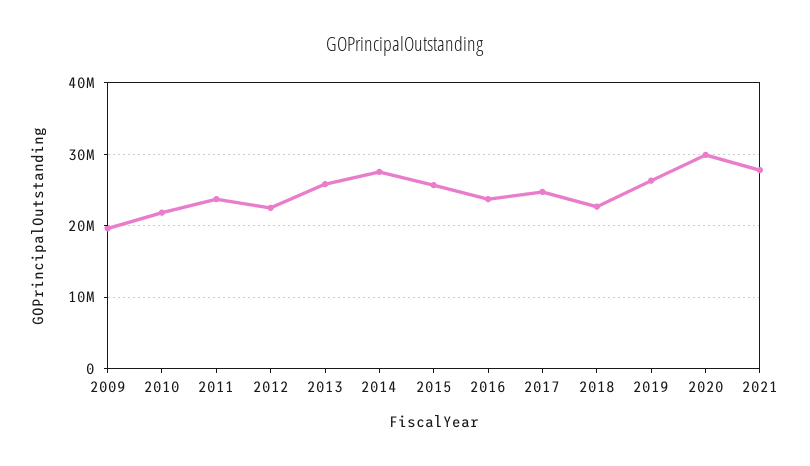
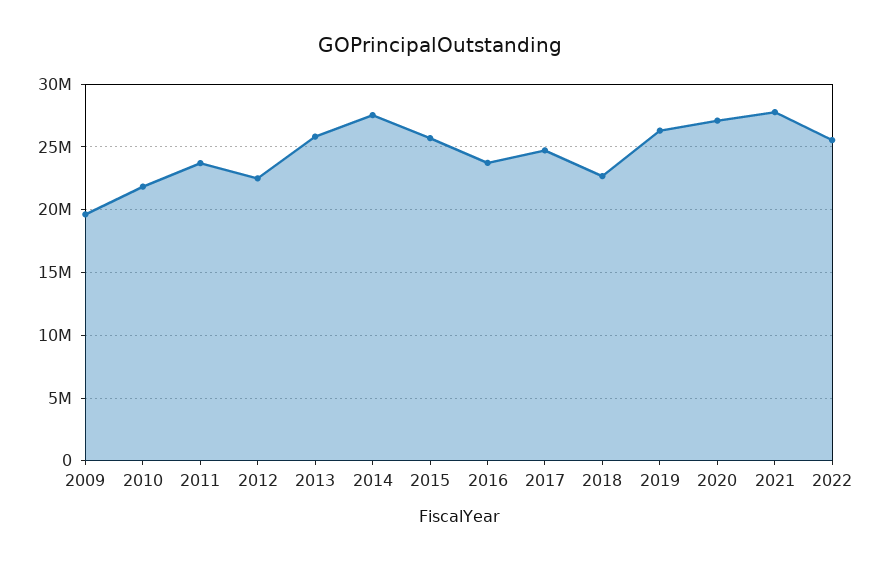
2020: 30000000 -> 27000000
2022: none -> 25500000

